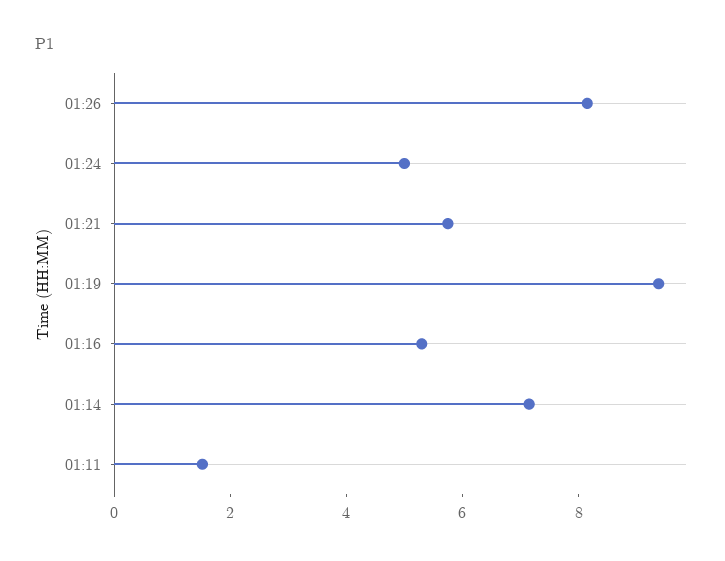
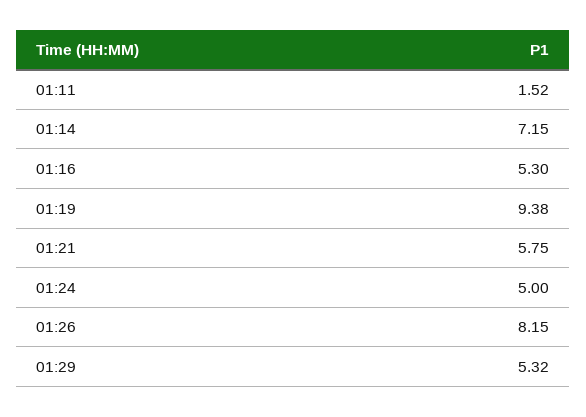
01:29: none -> 5.32

